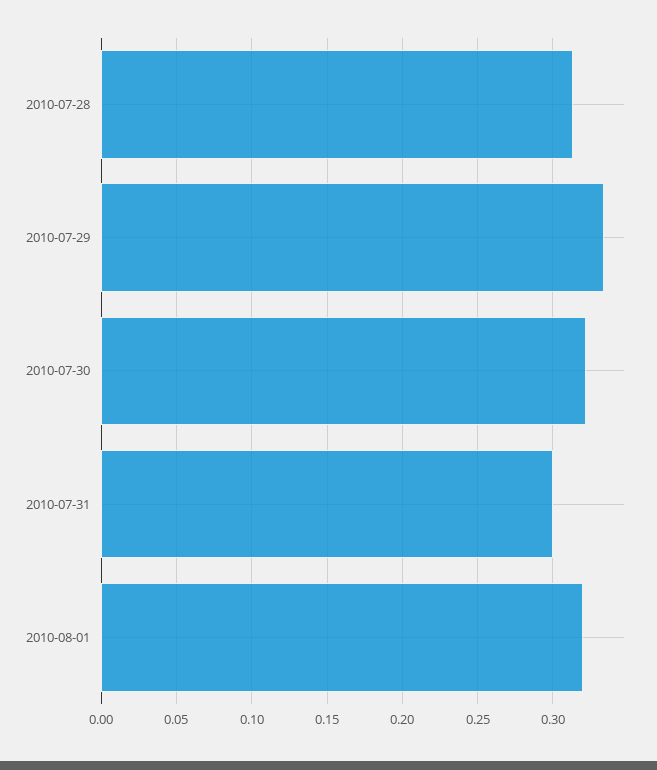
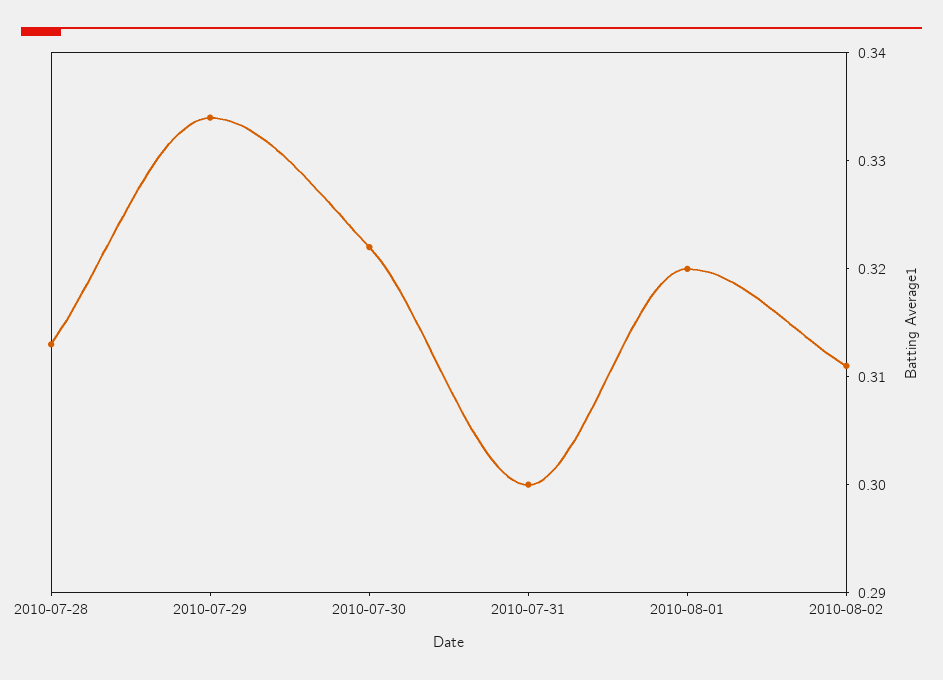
2010-08-02: none -> 0.311

